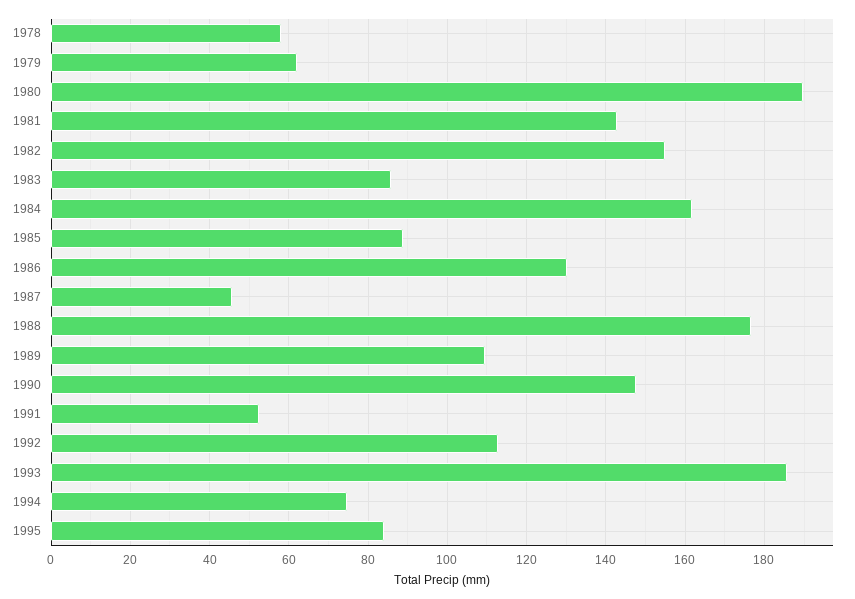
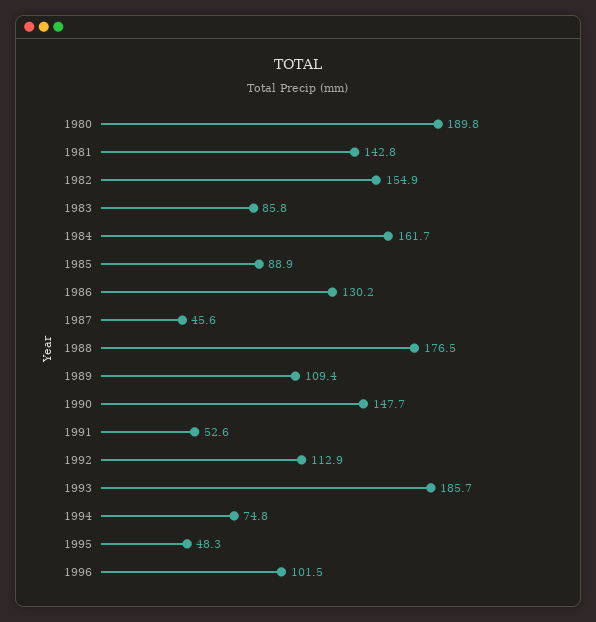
1978: 58 -> none
1979: 62 -> none
1995: 84 -> 48.3
1996: none -> 101.5

